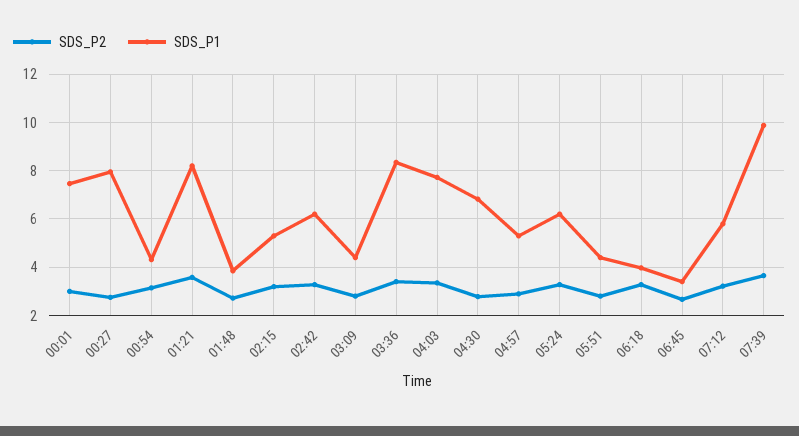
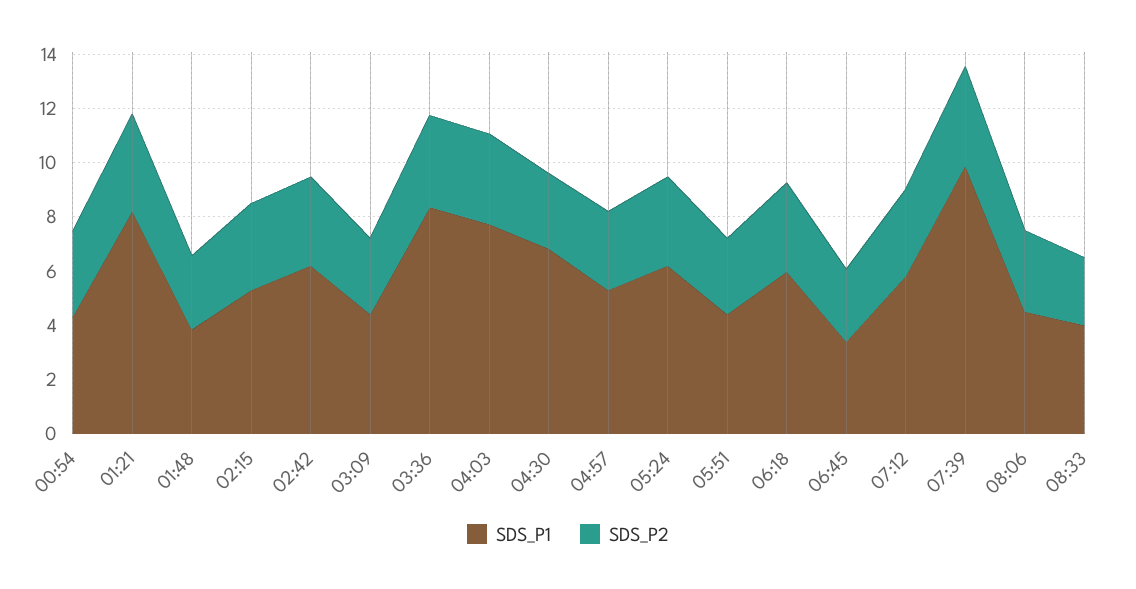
SDS_P2, 00:01: 3 -> none
SDS_P1, 00:01: 7.5 -> none
SDS_P2, 00:27: 2.75 -> none
SDS_P1, 00:27: 8 -> none
SDS_P1, 06:18: 4 -> 6
SDS_P1, 08:06: none -> 4.5
SDS_P2, 08:06: none -> 3
SDS_P1, 08:33: none -> 4
SDS_P2, 08:33: none -> 2.5

